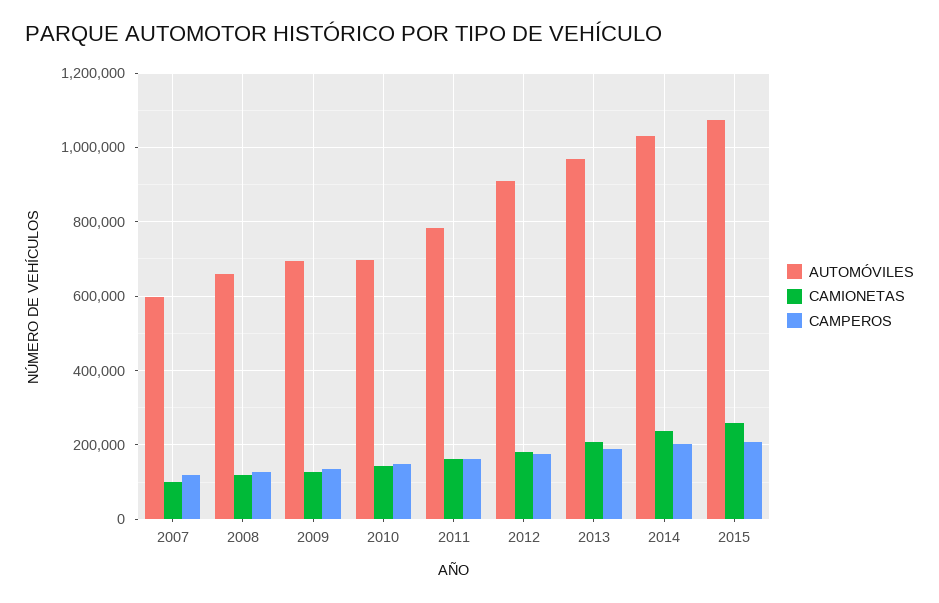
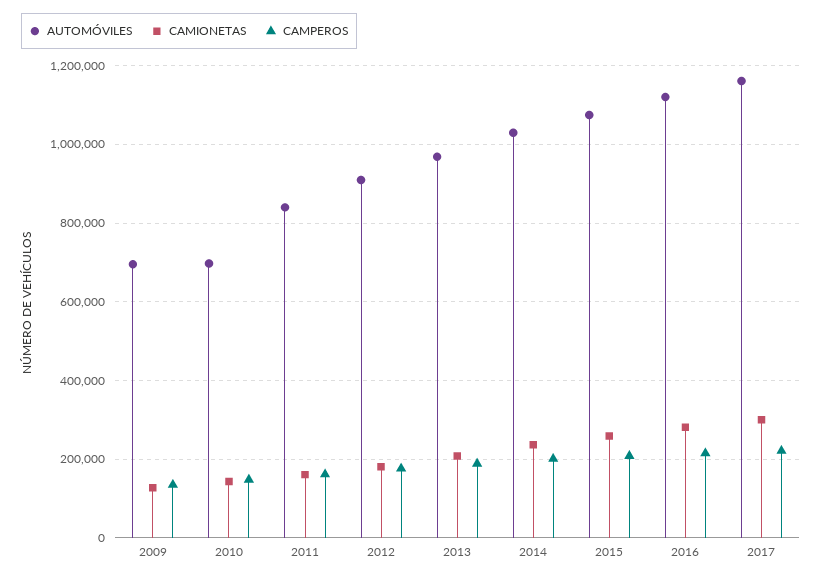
AUTOMÓVILES, 2007: 600000 -> none
CAMIONETAS, 2007: 100000 -> none
CAMPEROS, 2007: 120000 -> none
AUTOMÓVILES, 2008: 660000 -> none
CAMIONETAS, 2008: 120000 -> none
CAMPEROS, 2008: 120000 -> none
AUTOMÓVILES, 2011: 780000 -> 840000
AUTOMÓVILES, 2016: none -> 1120000
CAMIONETAS, 2016: none -> 280000
CAMPEROS, 2016: none -> 220000
AUTOMÓVILES, 2017: none -> 1160000
CAMIONETAS, 2017: none -> 300000
CAMPEROS, 2017: none -> 220000

